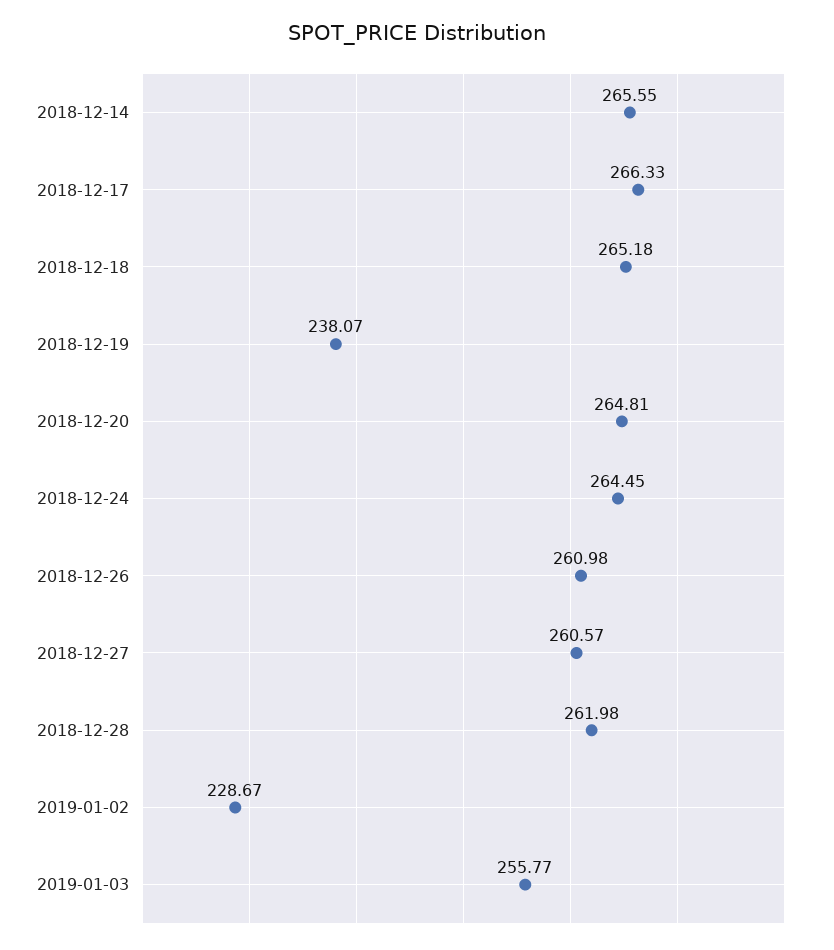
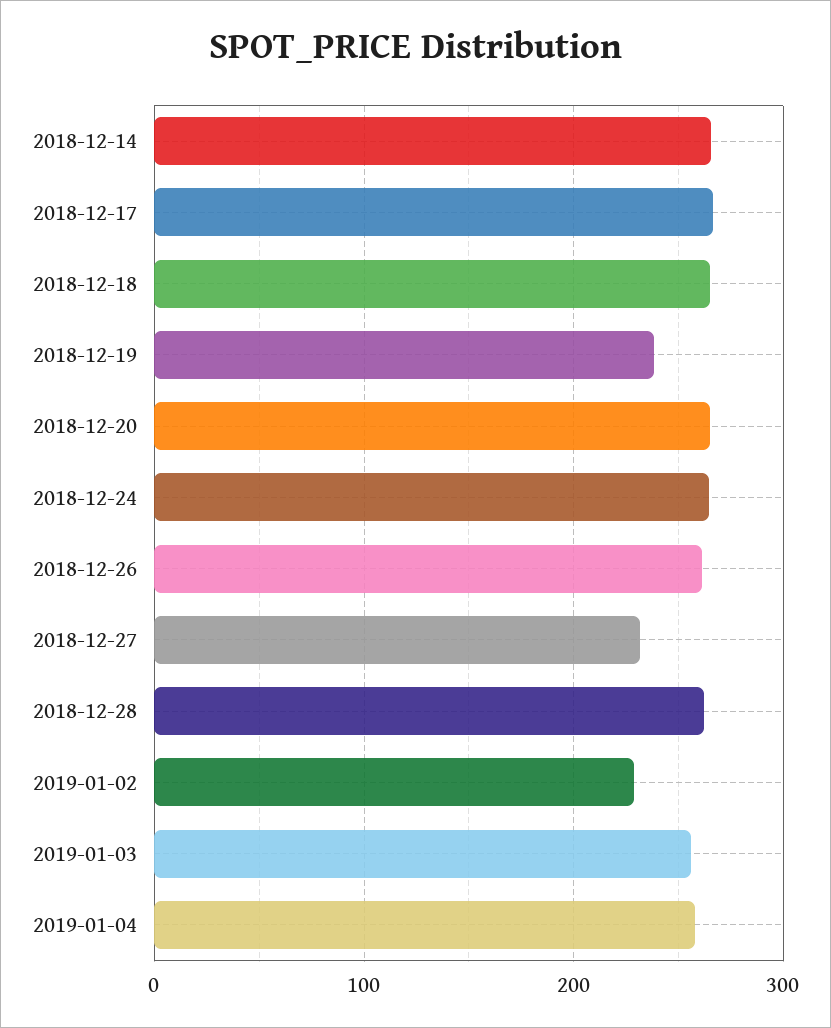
2018-12-27: 260.57 -> 230
2019-01-04: none -> 260

